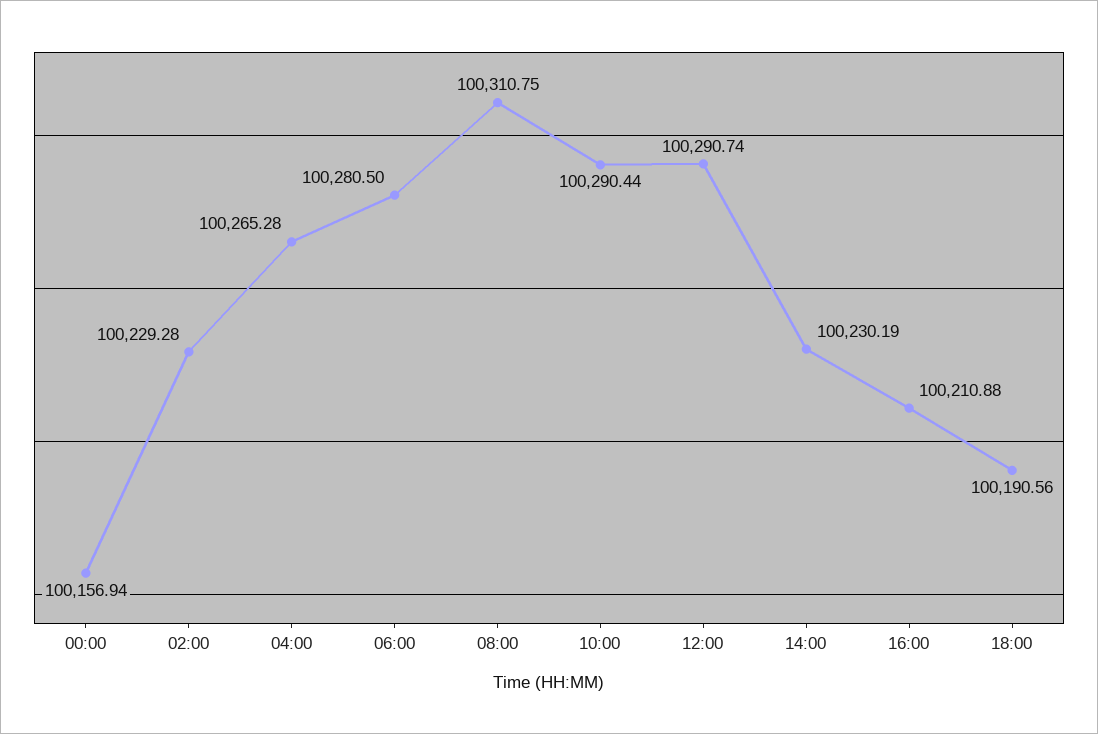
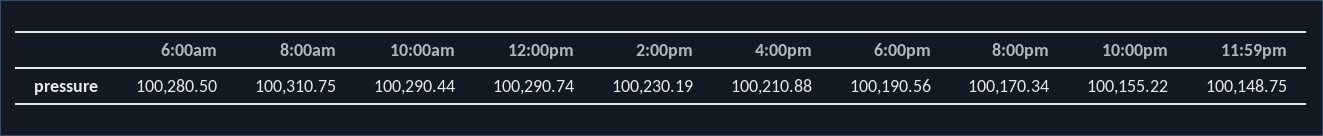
00:00: 100156.94 -> none
02:00: 100229.28 -> none
04:00: 100265.28 -> none
8:00pm: none -> 100170.34
10:00pm: none -> 100155.22
11:59pm: none -> 100148.75

